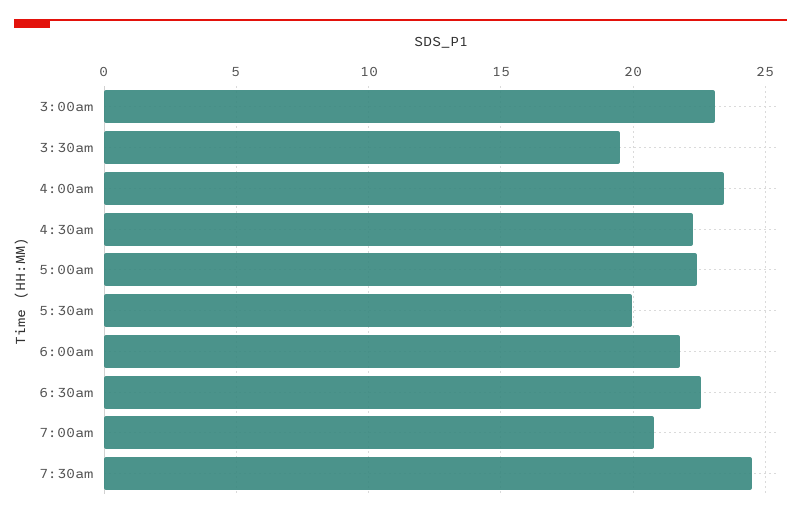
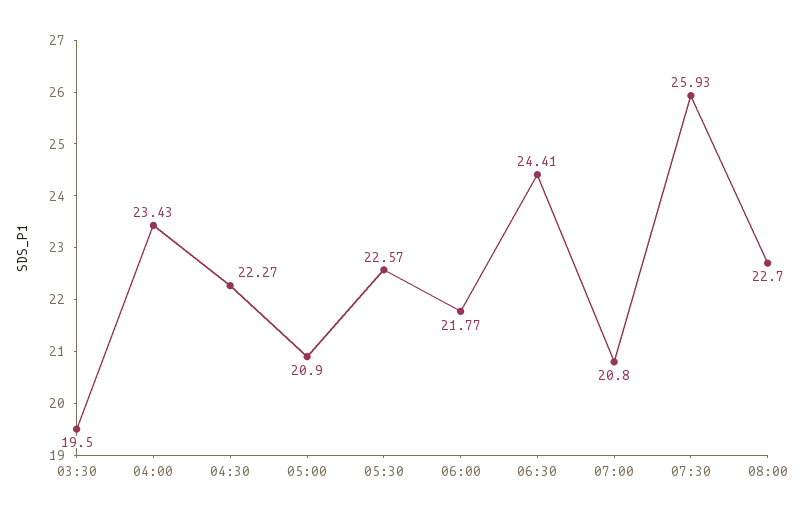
3:00am: 23 -> none
5:00am: 22.5 -> 20.9
5:30am: 20 -> 22.57
6:30am: 22.5 -> 24.41
7:30am: 24.5 -> 25.93
08:00: none -> 22.7

